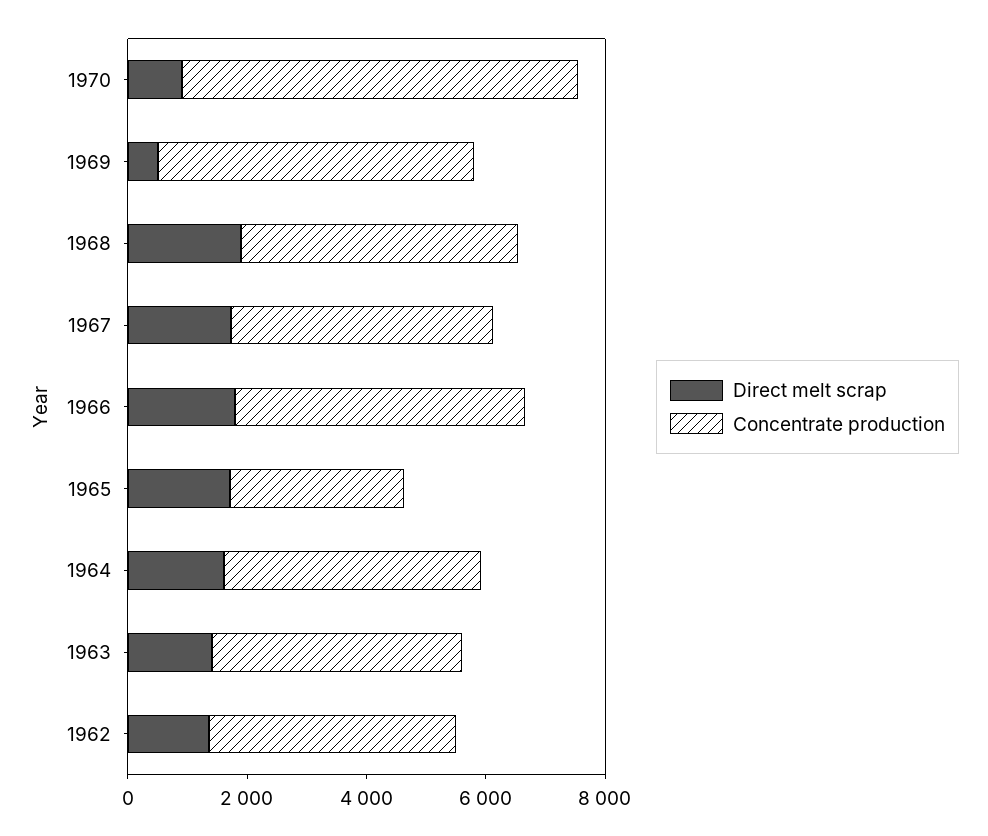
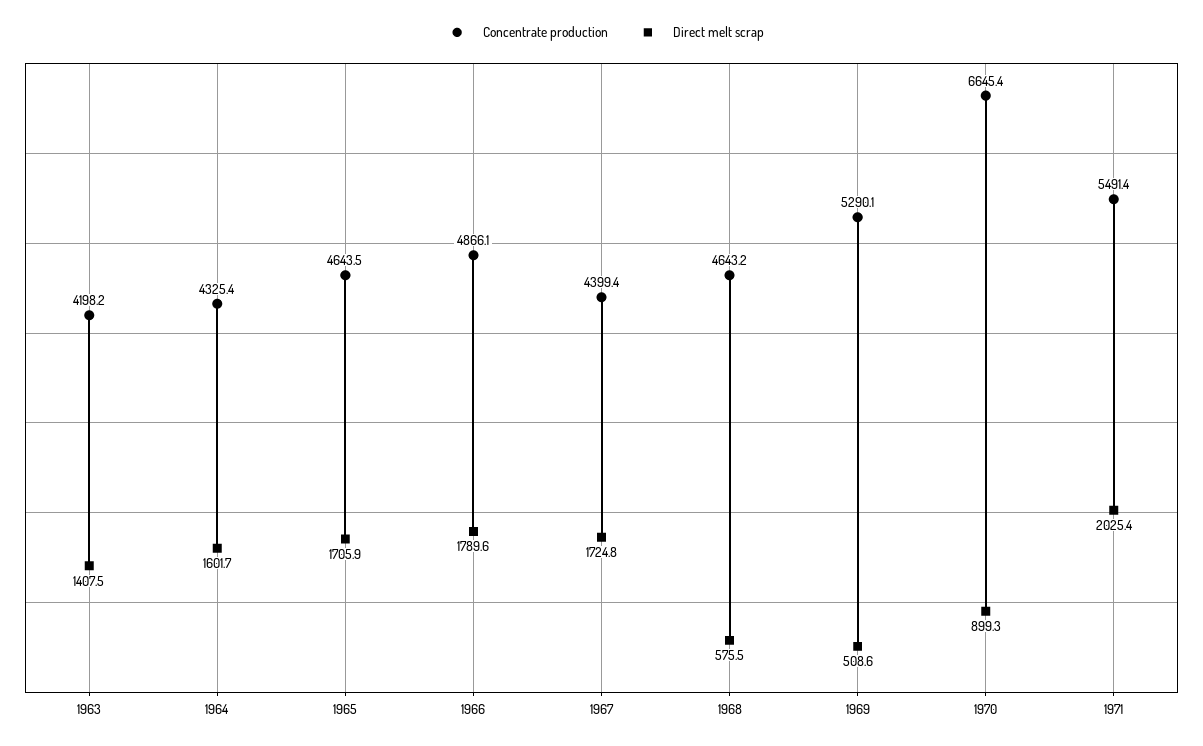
Direct melt scrap, 1968: 2000 -> 575.5
Concentrate production, 1965: 3000 -> 4643.5
Direct melt scrap, 1962: 1500 -> none
Concentrate production, 1962: 4000 -> none
Concentrate production, 1971: none -> 5491.4
Direct melt scrap, 1971: none -> 2025.4

